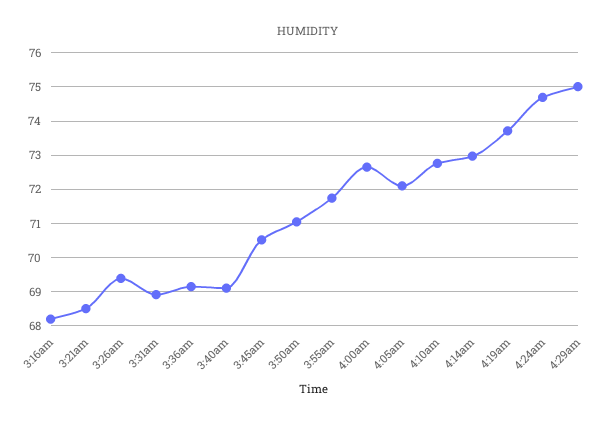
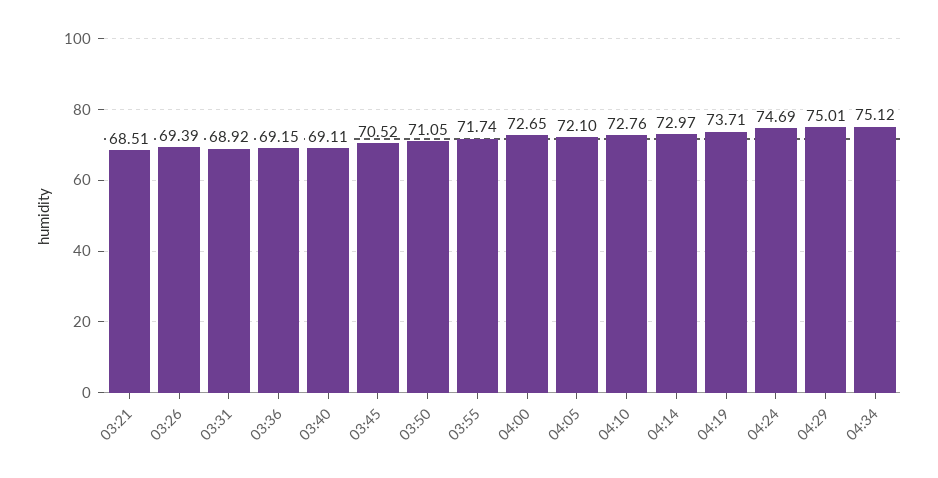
3:16am: 68.2 -> none
04:34: none -> 75.12

